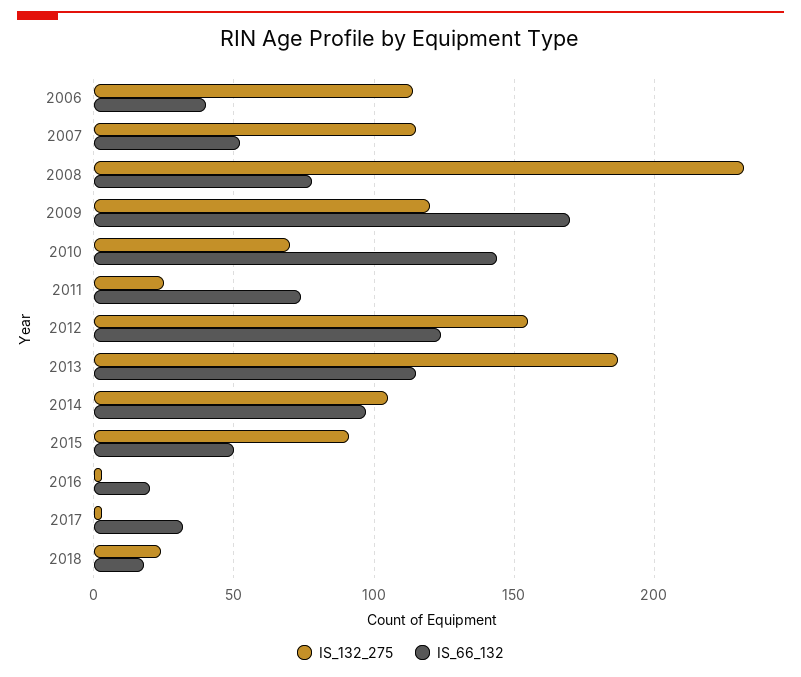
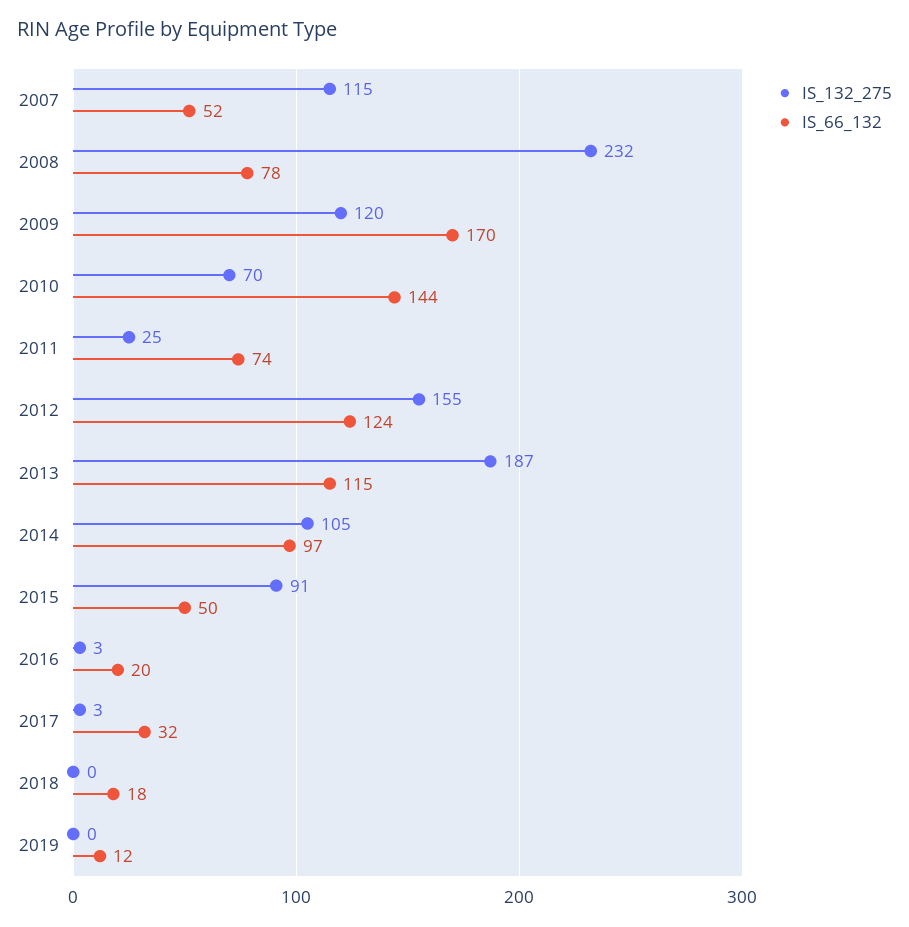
IS_132_275, 2006: 115 -> none
IS_66_132, 2006: 40 -> none
IS_132_275, 2018: 25 -> 0
IS_132_275, 2019: none -> 0
IS_66_132, 2019: none -> 12

